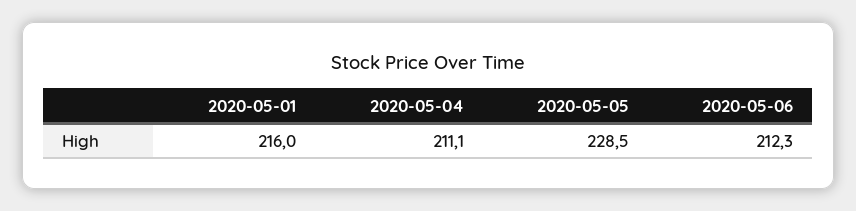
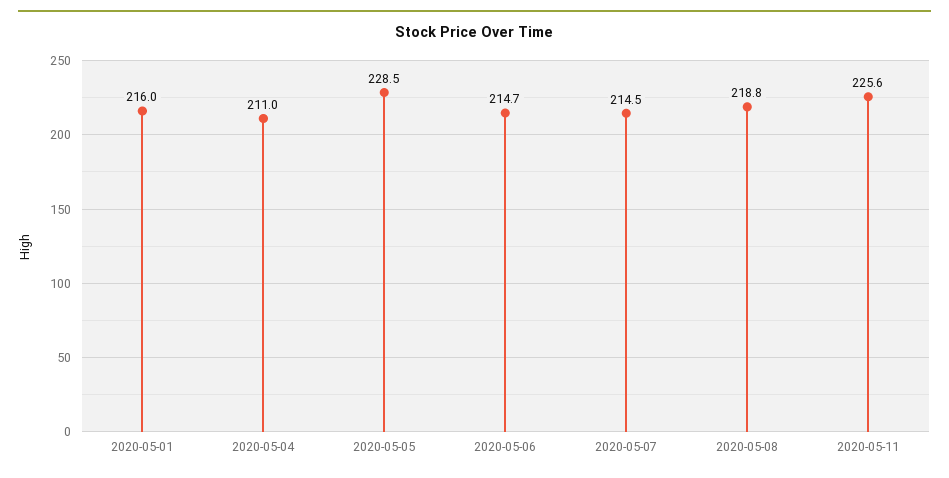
2020-05-04: 211.1 -> 211
2020-05-06: 212.3 -> 214.7
2020-05-07: none -> 214.5
2020-05-08: none -> 218.8
2020-05-11: none -> 225.6

